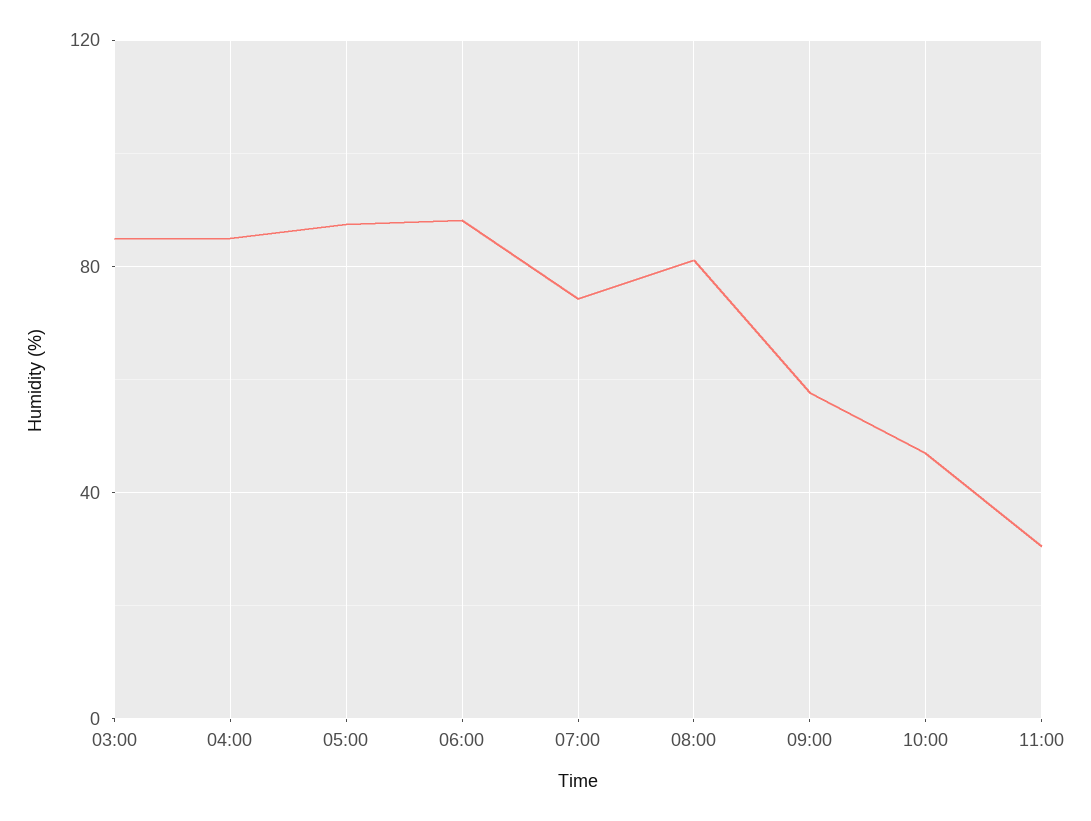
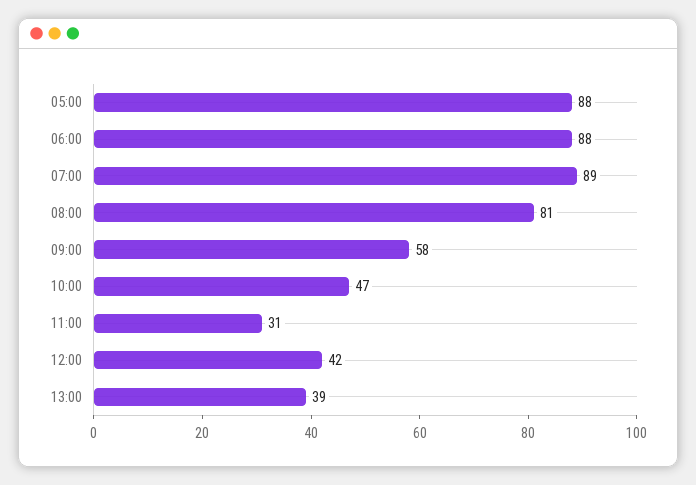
03:00: 85 -> none
04:00: 85 -> none
07:00: 75 -> 89
12:00: none -> 42
13:00: none -> 39

